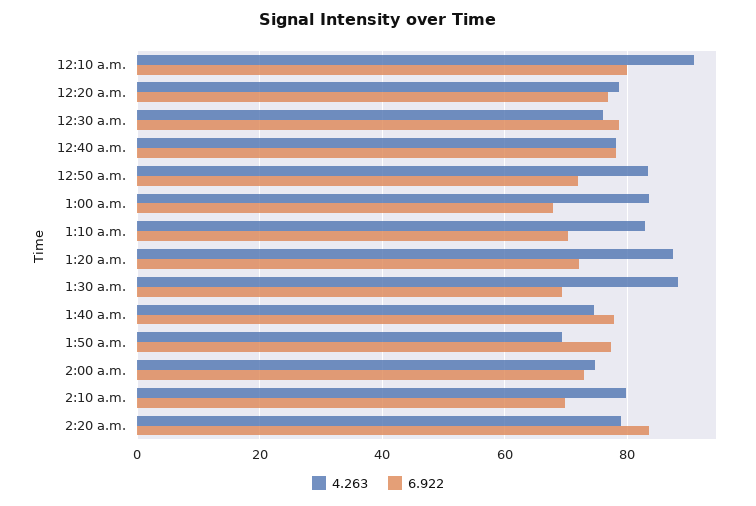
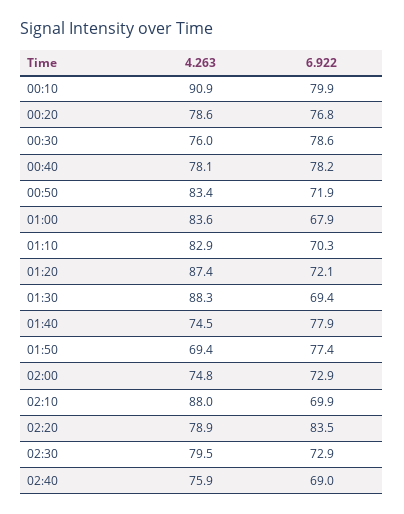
4.263, 2:10 a.m.: 80 -> 88
4.263, 02:30: none -> 79.5
6.922, 02:30: none -> 72.9
4.263, 02:40: none -> 75.9
6.922, 02:40: none -> 69

